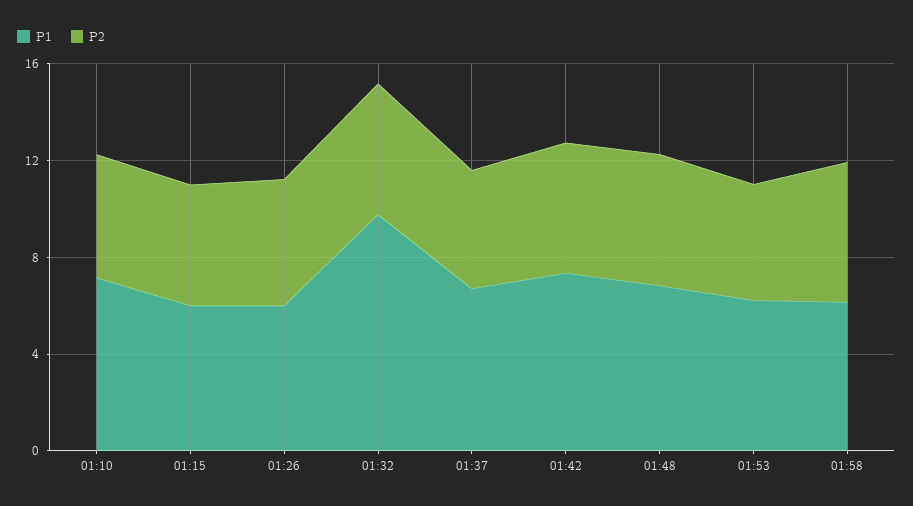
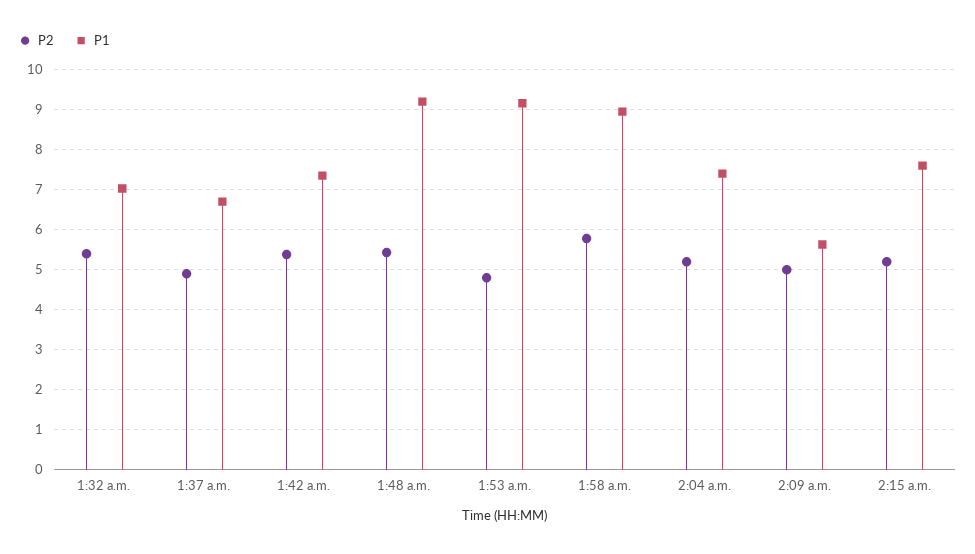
P1, 01:10: 7 -> none
P2, 01:10: 5 -> none
P1, 01:15: 6 -> none
P2, 01:15: 5 -> none
P1, 01:26: 6 -> none
P2, 01:26: 5 -> none
P1, 01:32: 10 -> 7
P1, 01:48: 7 -> 9.2
P1, 01:53: 6 -> 9.2
P1, 01:58: 6 -> 9
P2, 2:04 a.m.: none -> 5.2
P1, 2:04 a.m.: none -> 7.4
P2, 2:09 a.m.: none -> 5
P1, 2:09 a.m.: none -> 5.6
P2, 2:15 a.m.: none -> 5.2
P1, 2:15 a.m.: none -> 7.6

